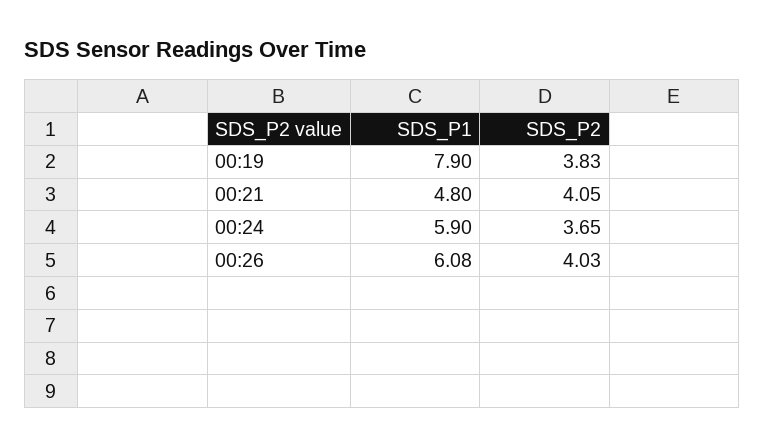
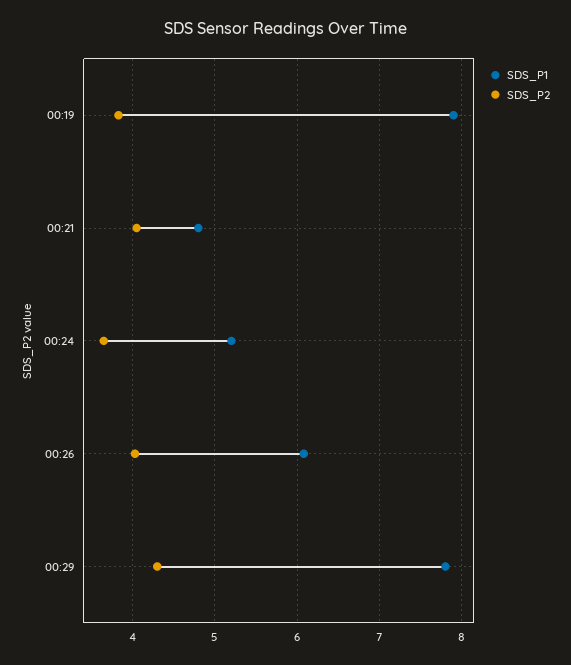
SDS_P1, 00:24: 5.9 -> 5.2
SDS_P1, 00:29: none -> 7.8
SDS_P2, 00:29: none -> 4.3

